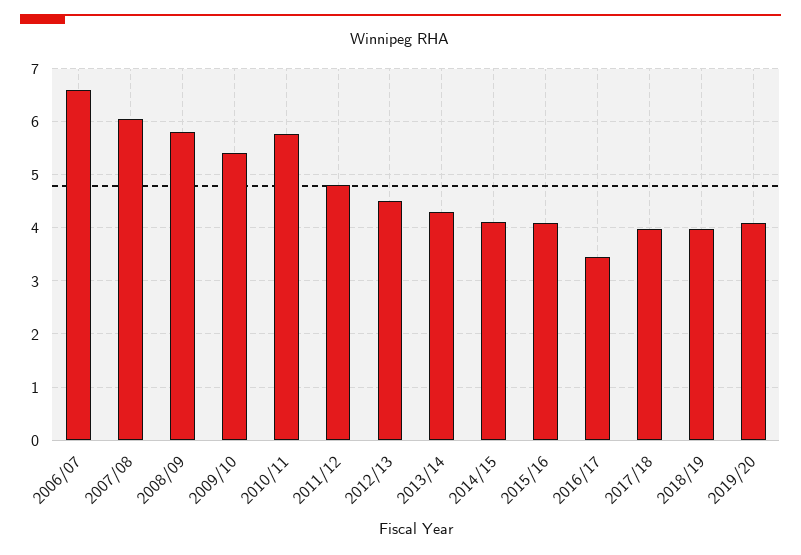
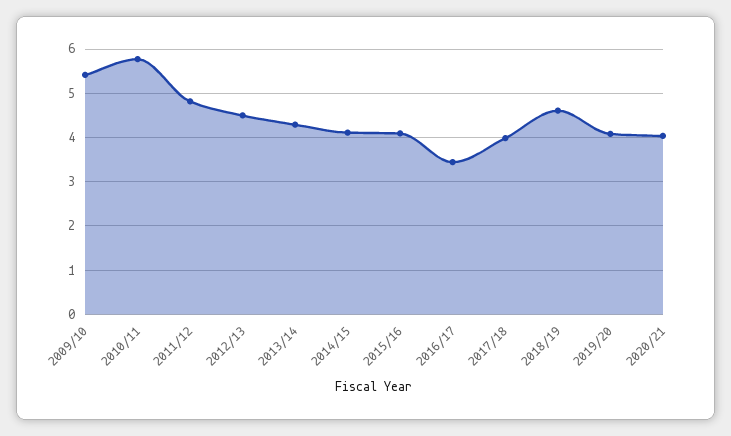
2006/07: 6.6 -> none
2007/08: 6 -> none
2008/09: 5.8 -> none
2018/19: 4 -> 4.6
2020/21: none -> 4

